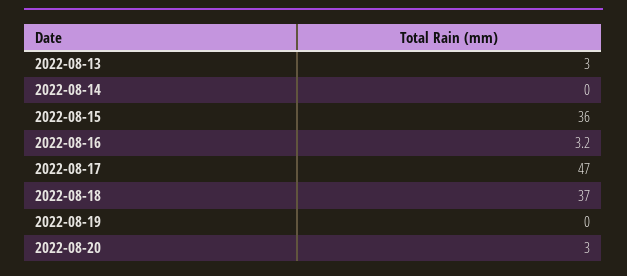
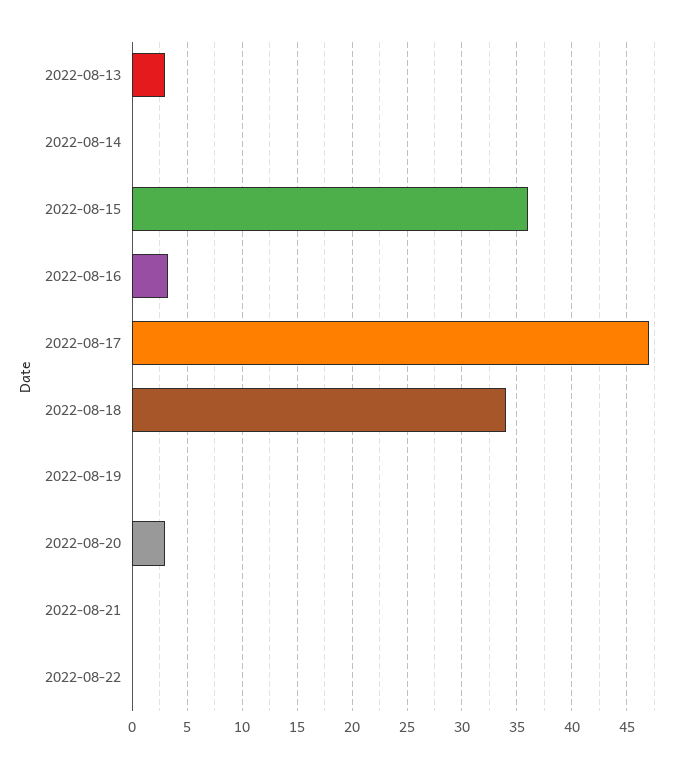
2022-08-18: 37 -> 34
2022-08-21: none -> 0
2022-08-22: none -> 0

